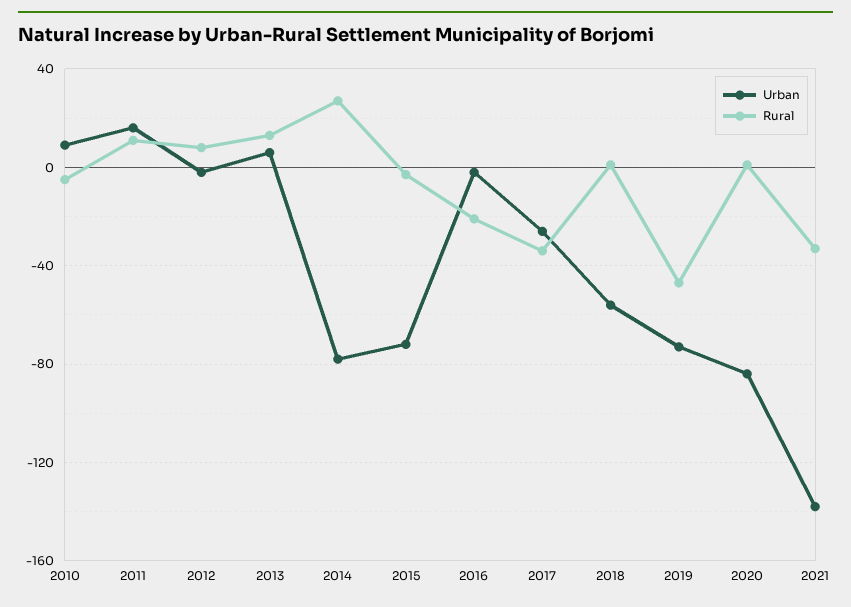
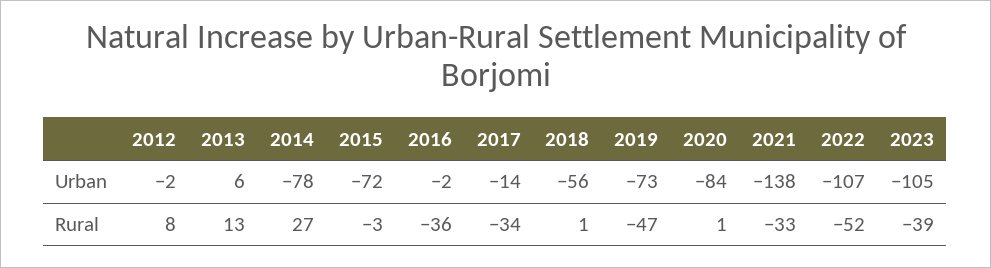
Urban, 2010: 10 -> none
Rural, 2010: -5 -> none
Urban, 2011: 15 -> none
Rural, 2011: 10 -> none
Rural, 2016: -20 -> -36
Urban, 2017: -25 -> -14
Urban, 2022: none -> -107
Urban, 2023: none -> -105
Rural, 2022: none -> -52
Rural, 2023: none -> -39

